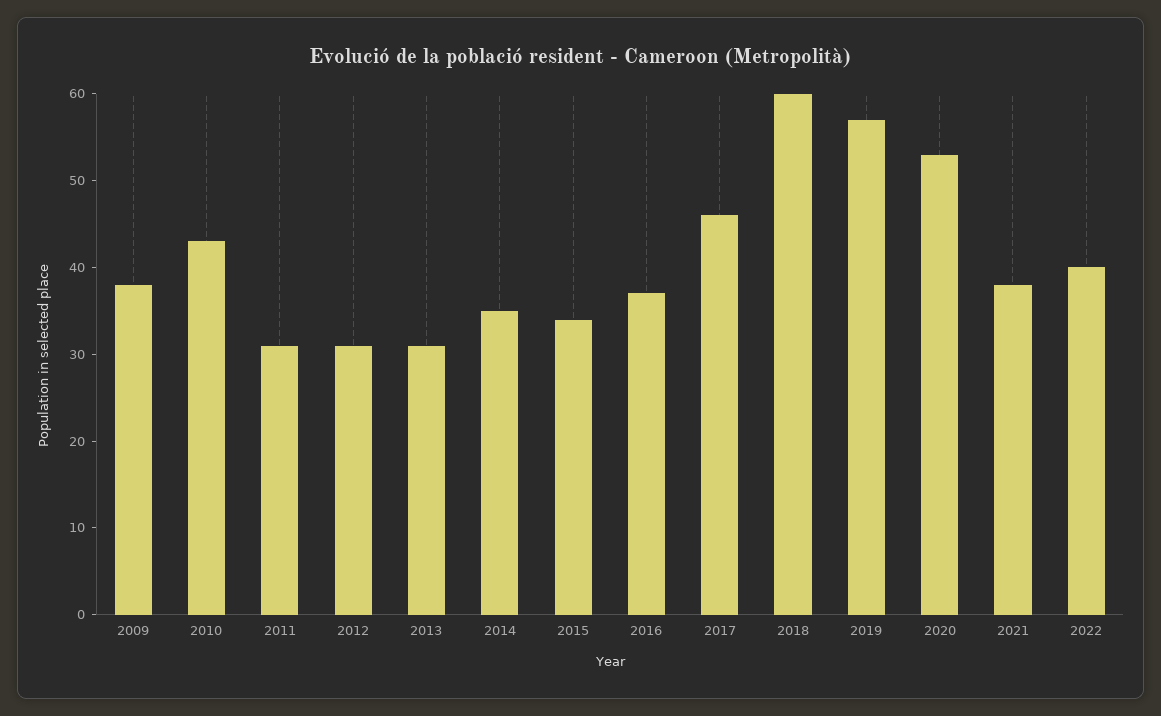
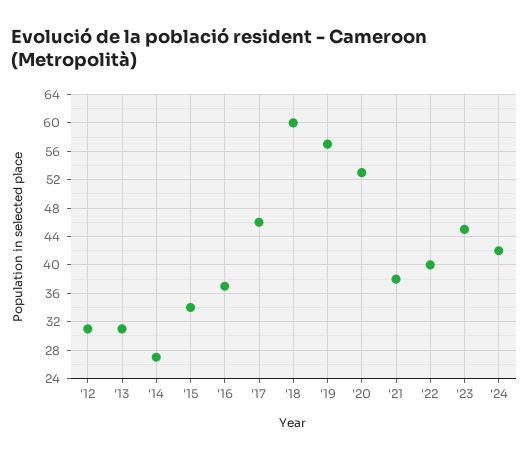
2009: 38 -> none
2010: 43 -> none
2011: 31 -> none
2014: 35 -> 27
'23: none -> 45
'24: none -> 42

